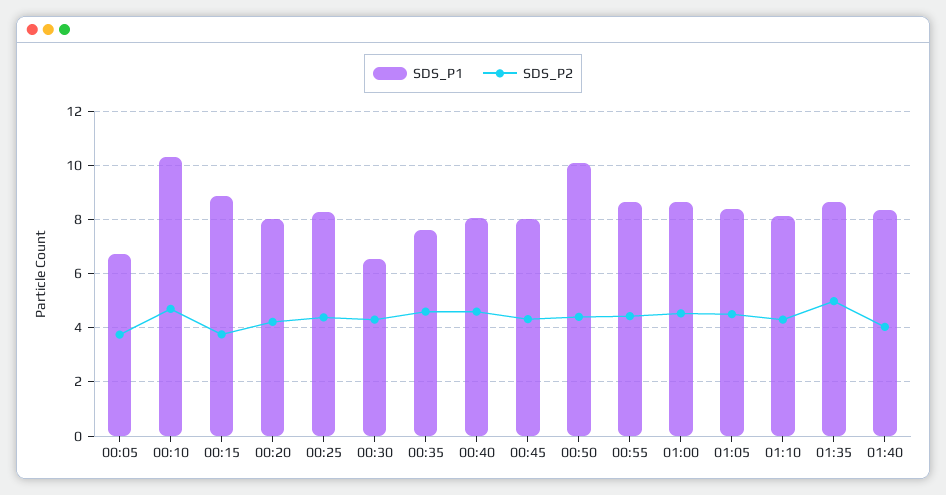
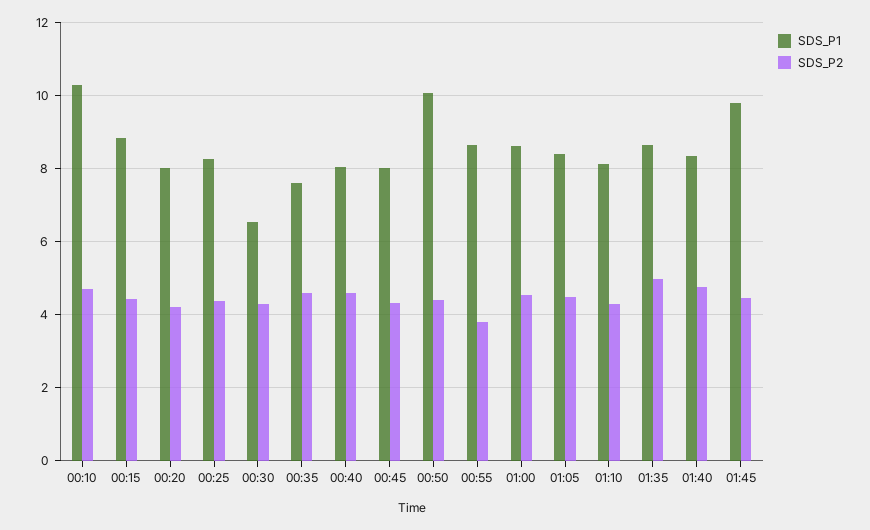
SDS_P1, 00:05: 6.75 -> none
SDS_P2, 00:05: 3.75 -> none
SDS_P2, 00:15: 3.75 -> 4.4
SDS_P2, 00:55: 4.5 -> 3.8
SDS_P2, 01:40: 4 -> 4.8
SDS_P1, 01:45: none -> 9.8
SDS_P2, 01:45: none -> 4.4

